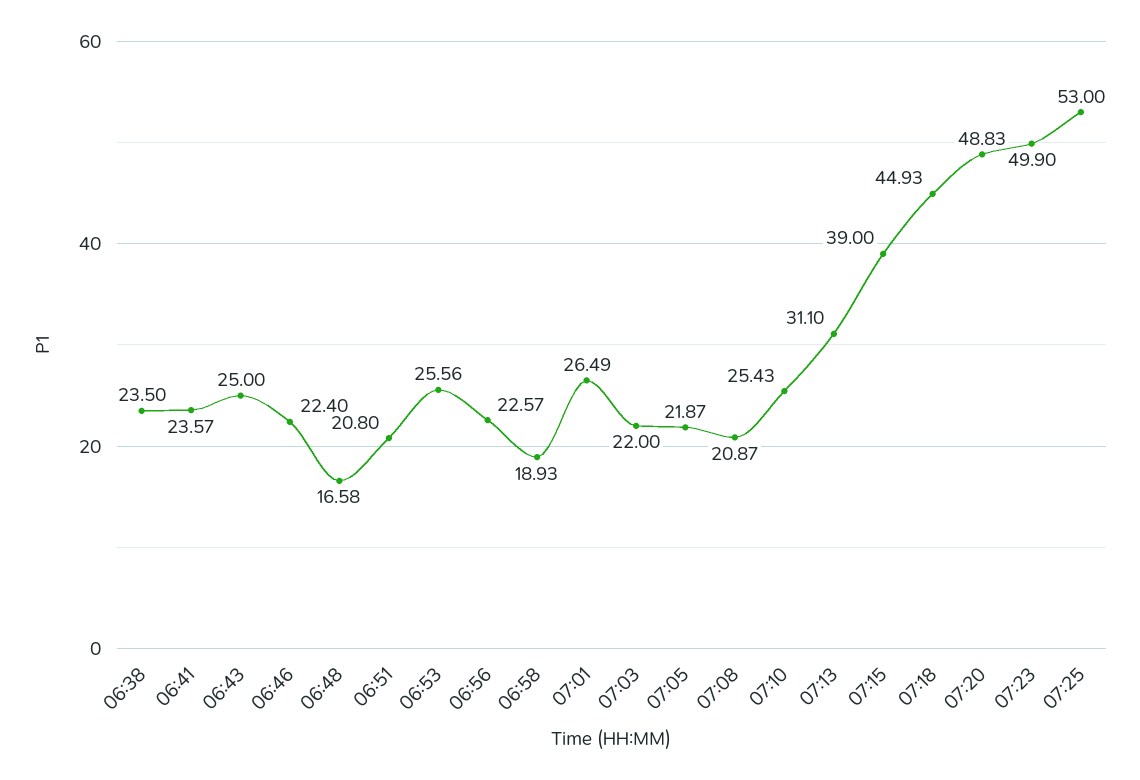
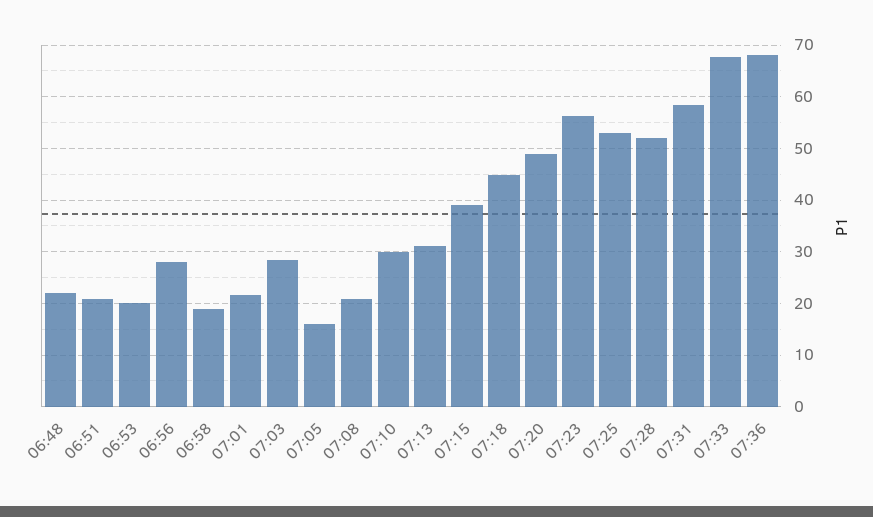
06:38: 23.5 -> none
06:41: 23.57 -> none
06:43: 25 -> none
06:46: 22.4 -> none
06:48: 16.58 -> 22
06:53: 25.56 -> 20
06:56: 22.57 -> 28
07:01: 26.49 -> 22
07:03: 22 -> 28
07:05: 21.87 -> 16
07:10: 25.43 -> 30
07:23: 49.9 -> 56
07:28: none -> 52
07:31: none -> 58
07:33: none -> 68
07:36: none -> 68

